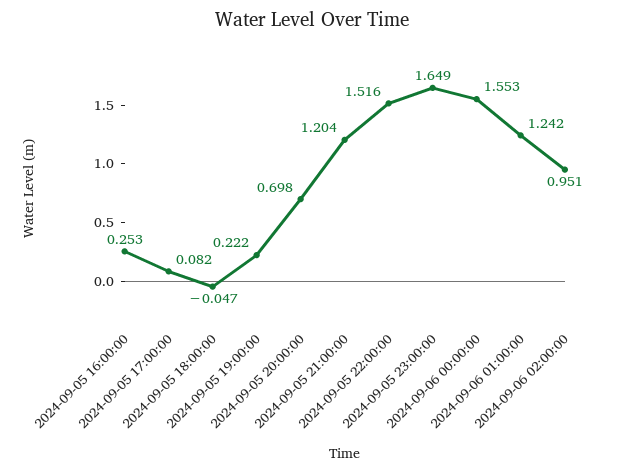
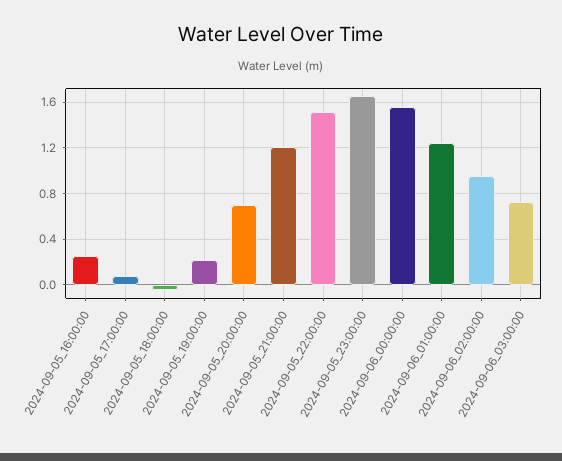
2024-09-06_03:00:00: none -> 0.7

